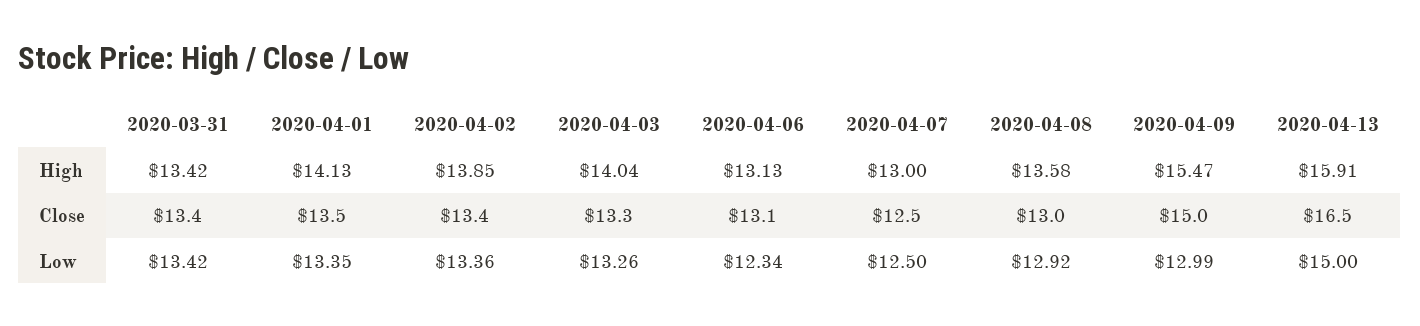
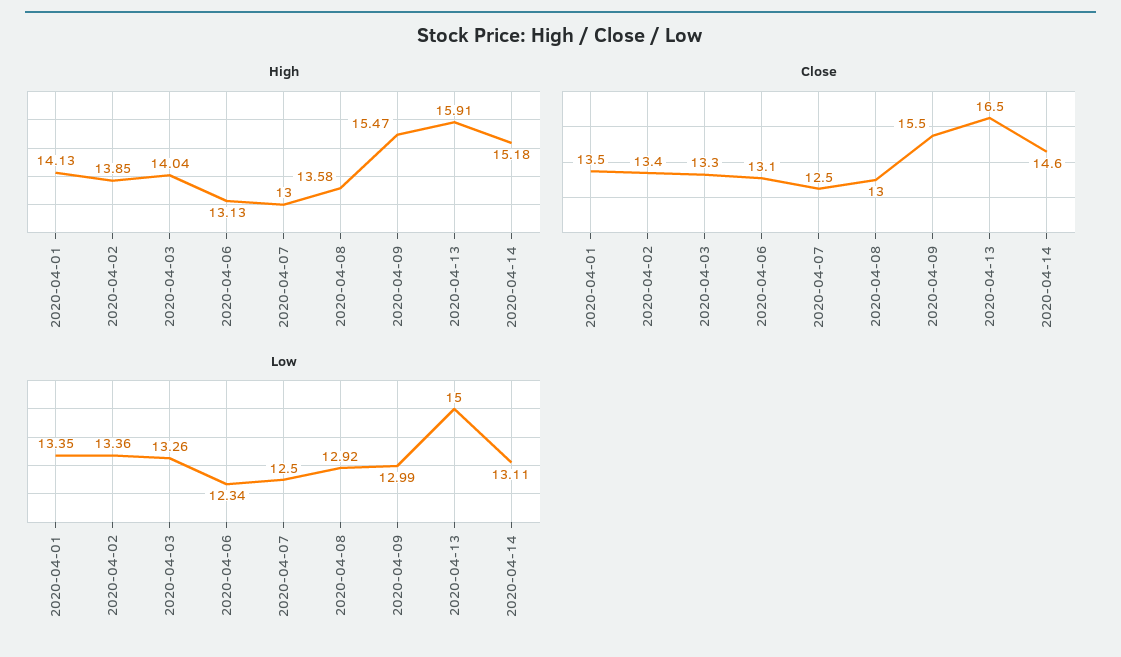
High, 2020-03-31: 13.42 -> none
Close, 2020-03-31: 13.4 -> none
Close, 2020-04-09: 15 -> 15.5
Low, 2020-03-31: 13.42 -> none
High, 2020-04-14: none -> 15.18
Close, 2020-04-14: none -> 14.6
Low, 2020-04-14: none -> 13.11

